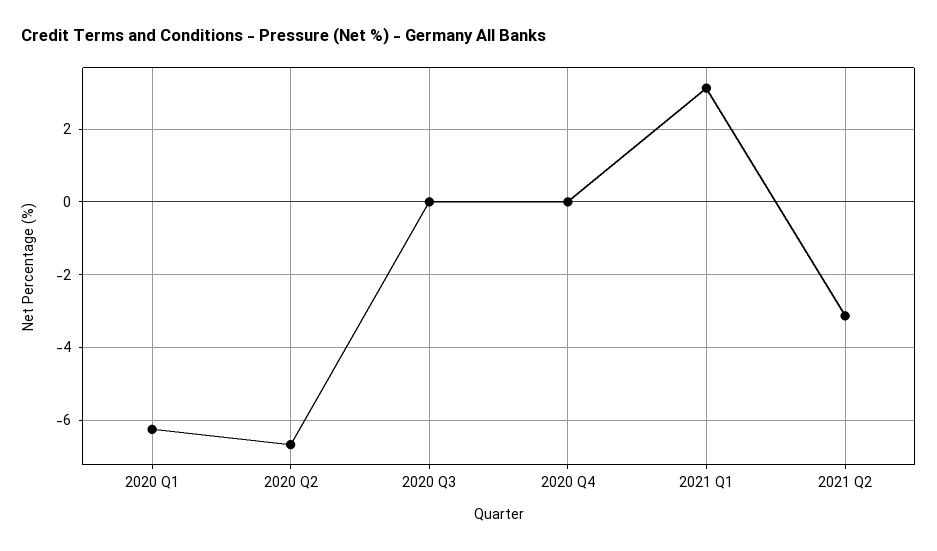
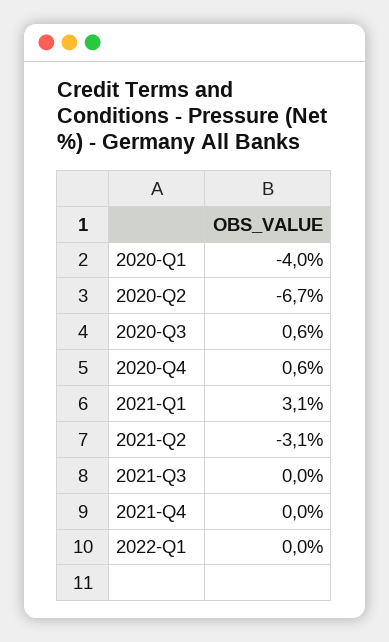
2020 Q1: -6.2 -> -4
2020 Q3: 0 -> 0.6
2020 Q4: 0 -> 0.6
2021-Q3: none -> 0
2021-Q4: none -> 0
2022-Q1: none -> 0

